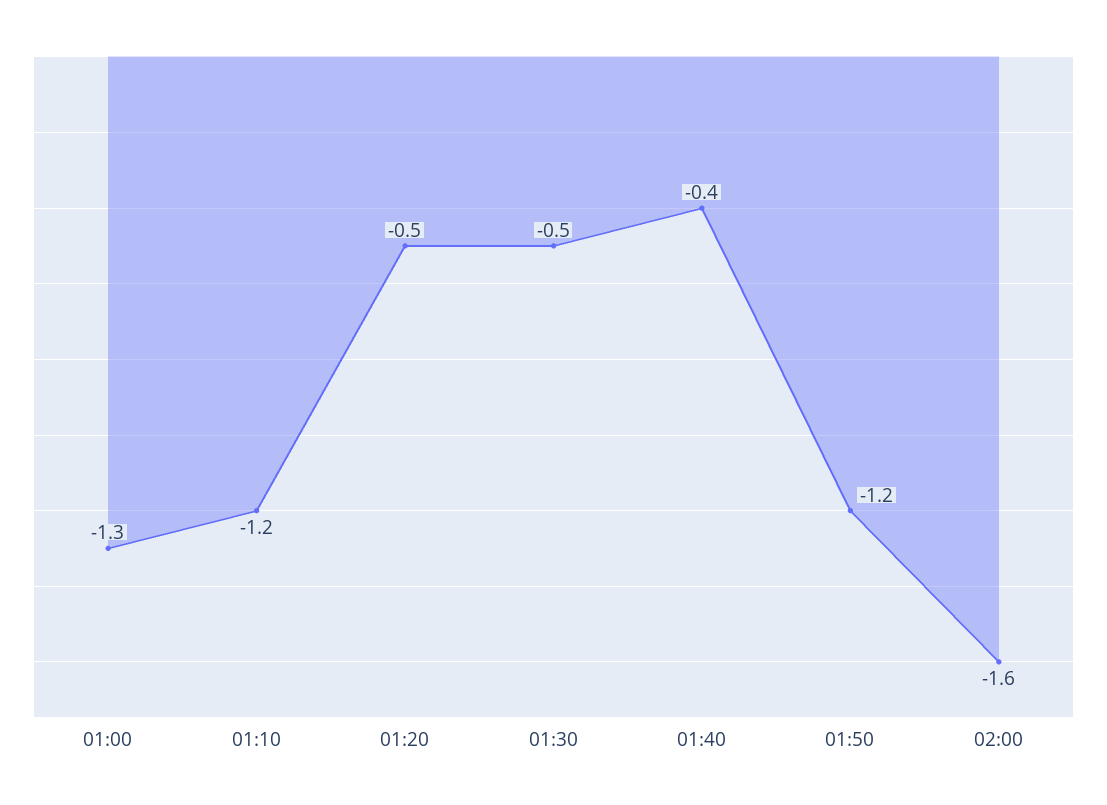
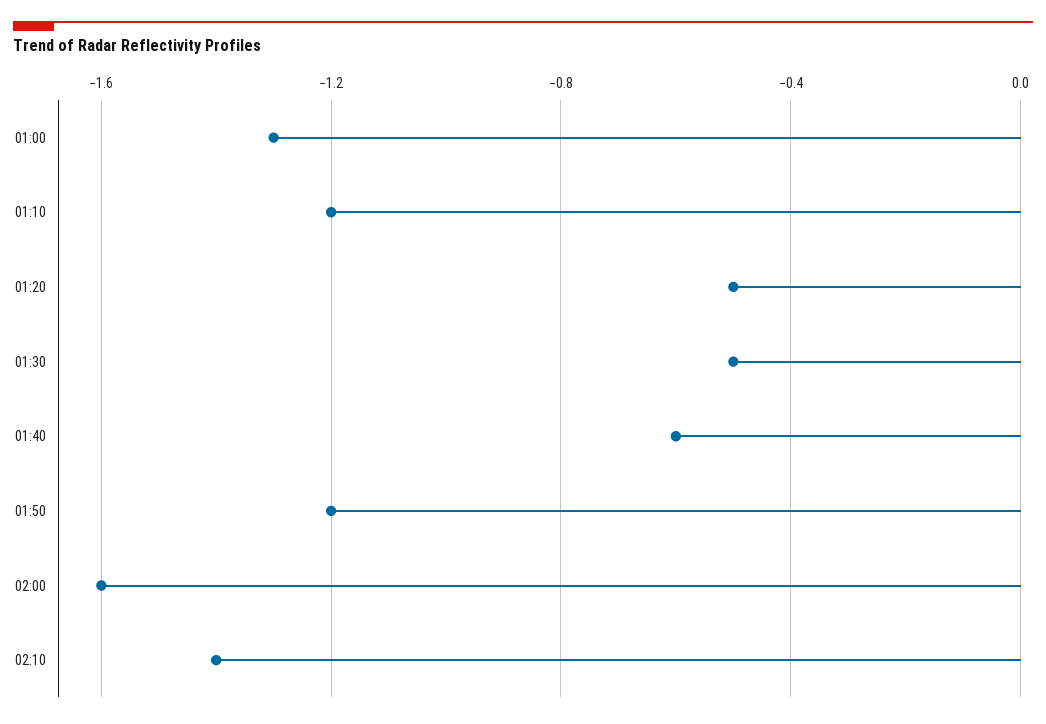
01:40: -0.4 -> -0.6
02:10: none -> -1.4

